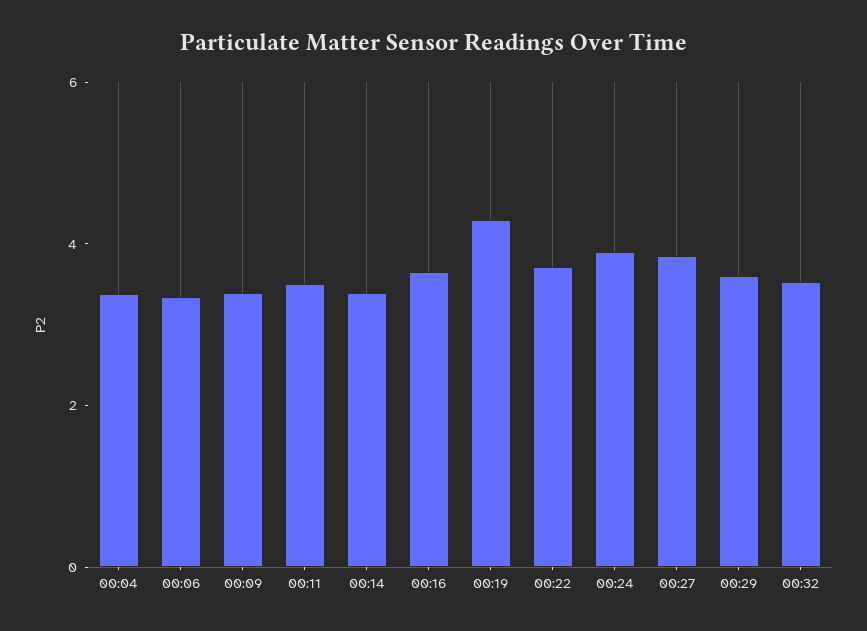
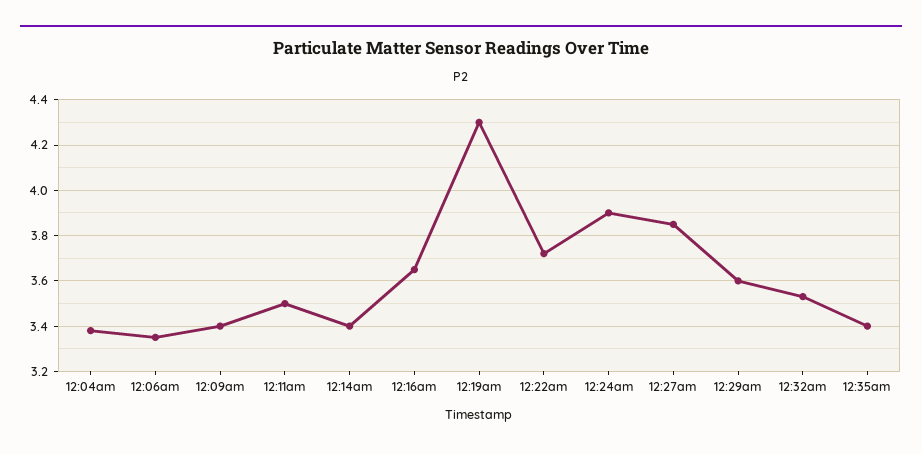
12:35am: none -> 3.4

